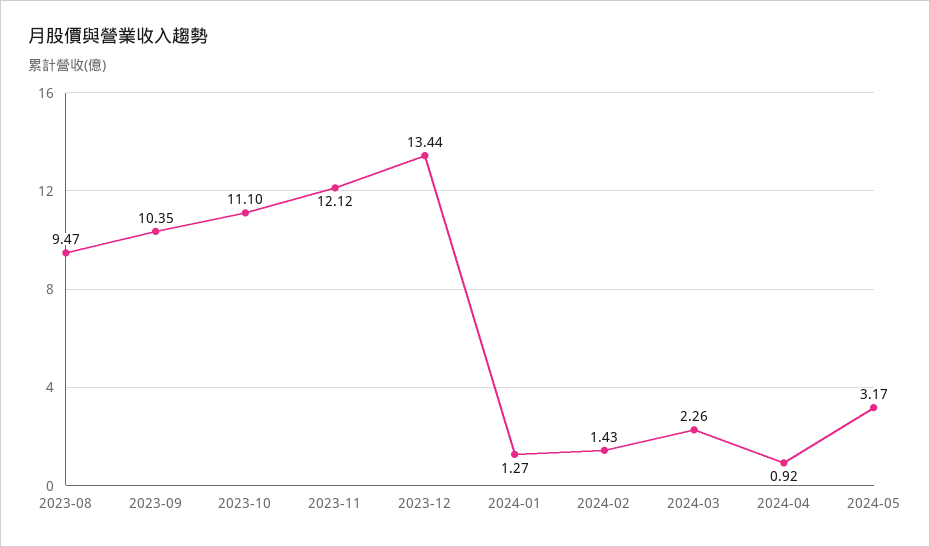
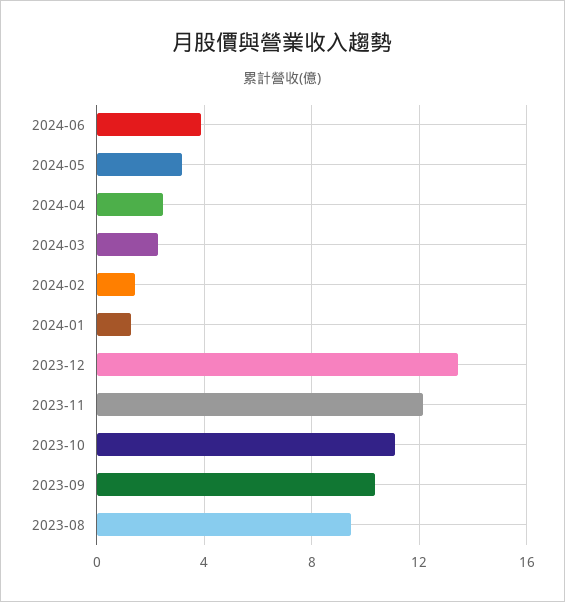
2024-04: 0.92 -> 2.5
2024-06: none -> 4

